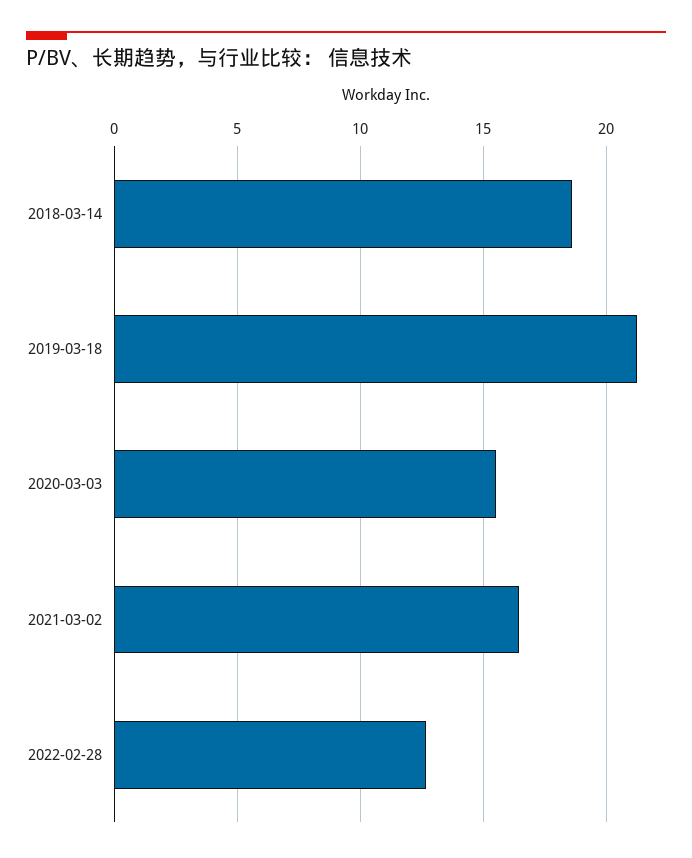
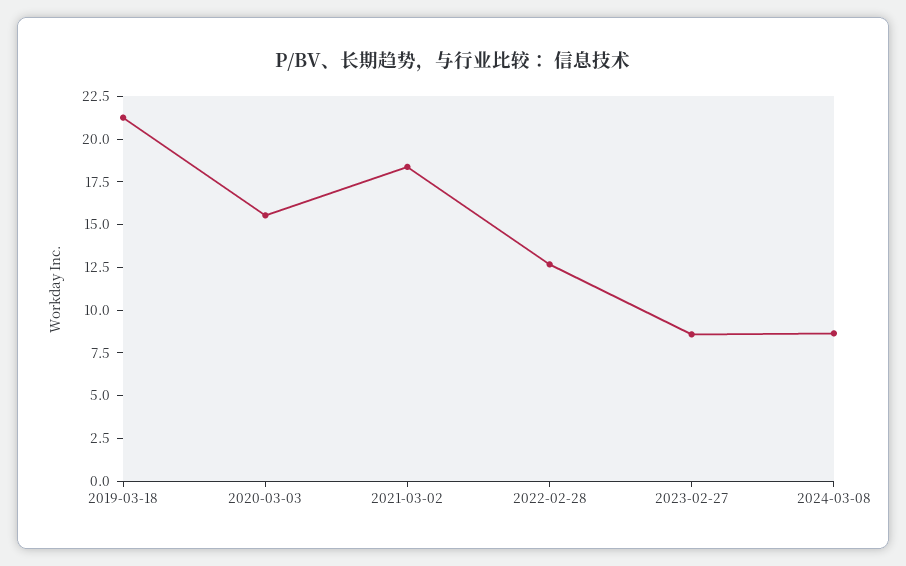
2018-03-14: 18.5 -> none
2021-03-02: 16.5 -> 18.5
2023-02-27: none -> 8.5
2024-03-08: none -> 8.5

